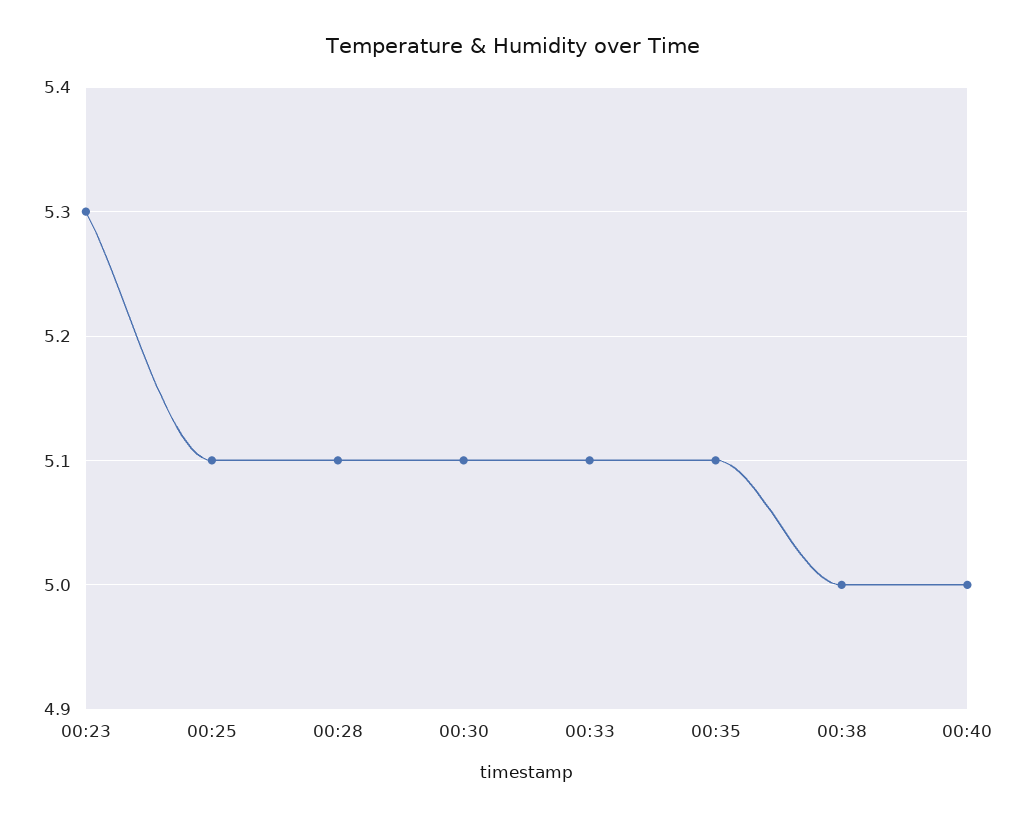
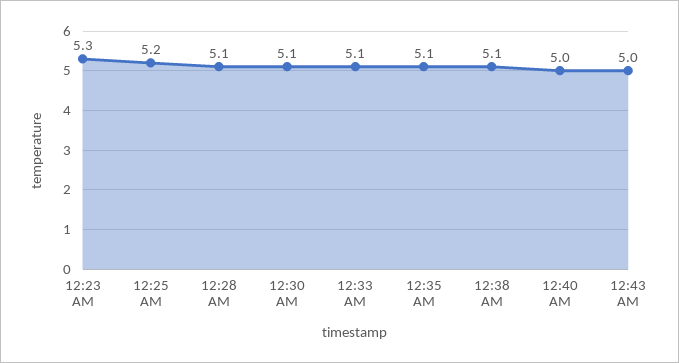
00:25: 5.1 -> 5.2
00:38: 5 -> 5.1
12:43 AM: none -> 5

